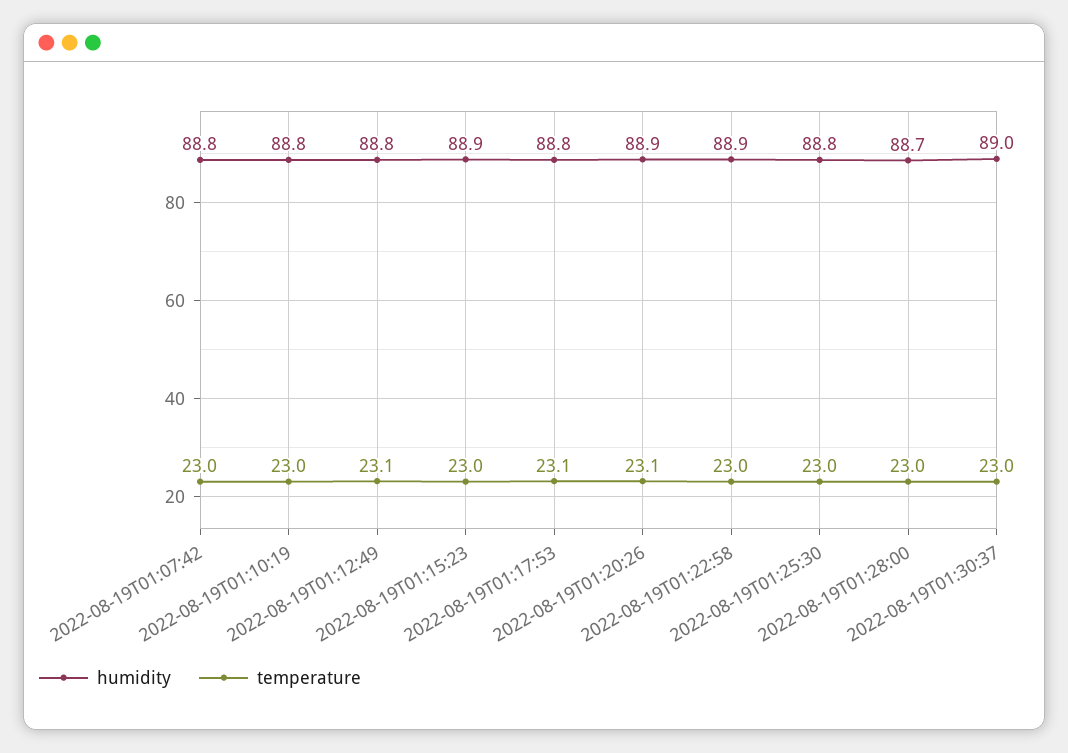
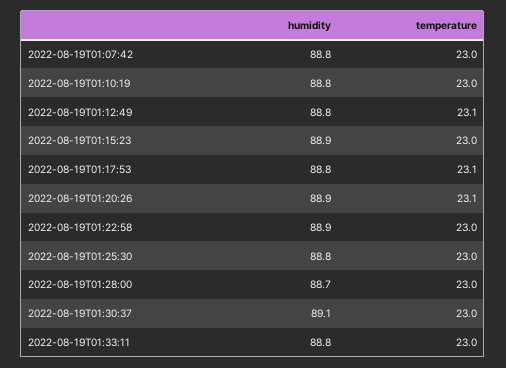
humidity, 2022-08-19T01:30:37: 89 -> 89.1
humidity, 2022-08-19T01:33:11: none -> 88.8
temperature, 2022-08-19T01:33:11: none -> 23

